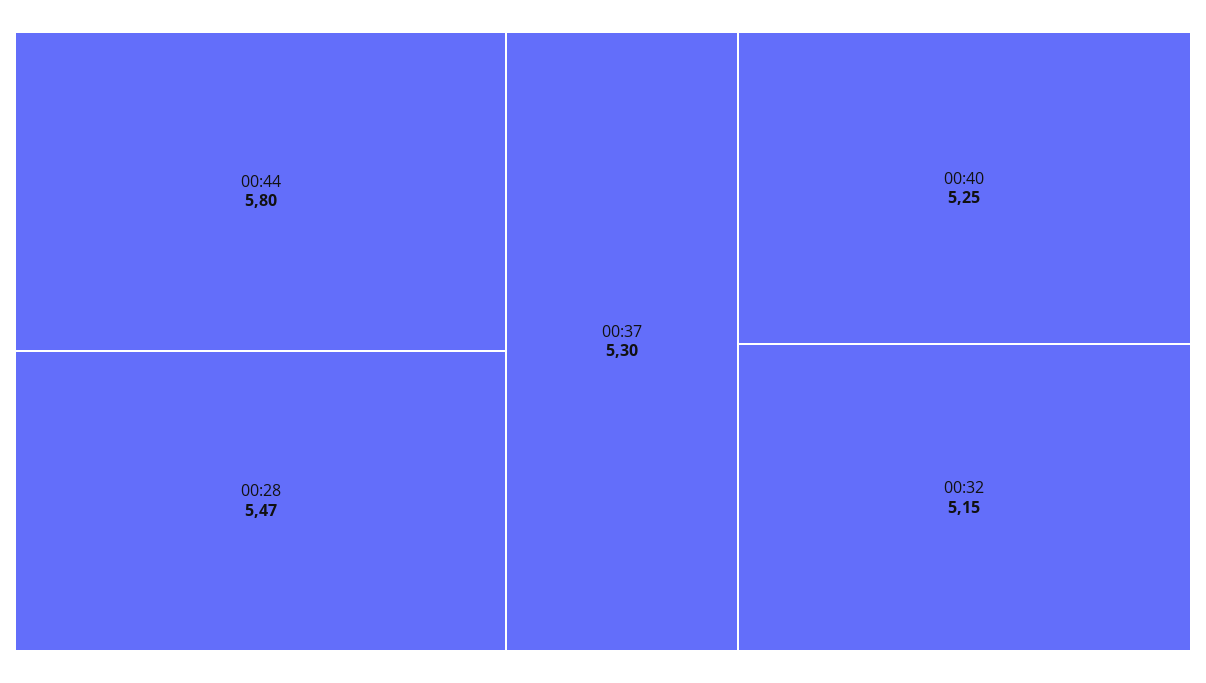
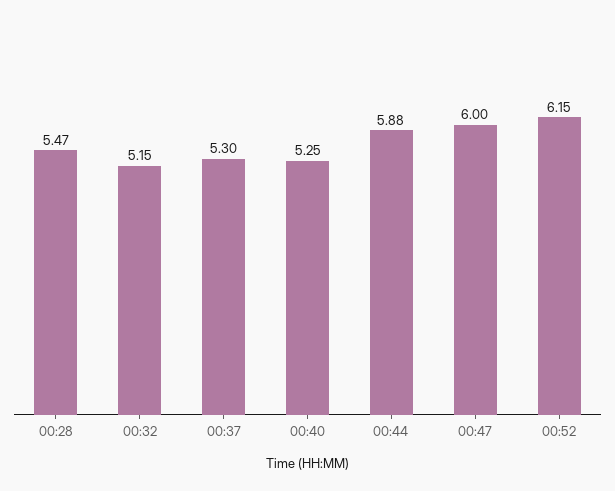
00:44: 5.8 -> 5.88
00:47: none -> 6
00:52: none -> 6.15

